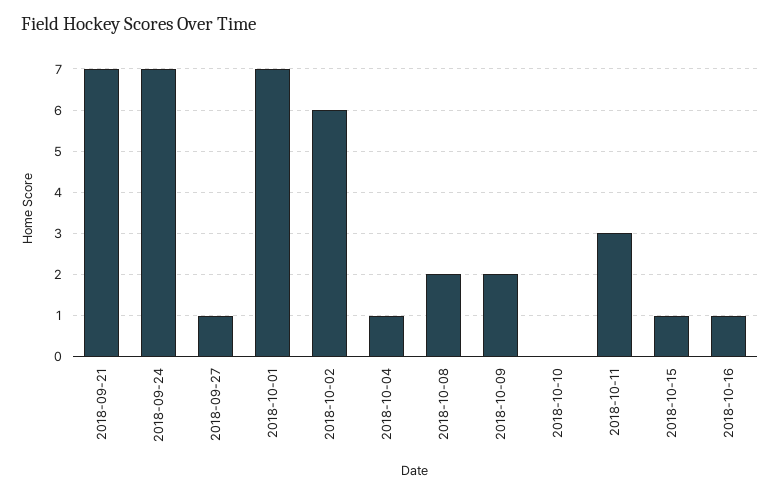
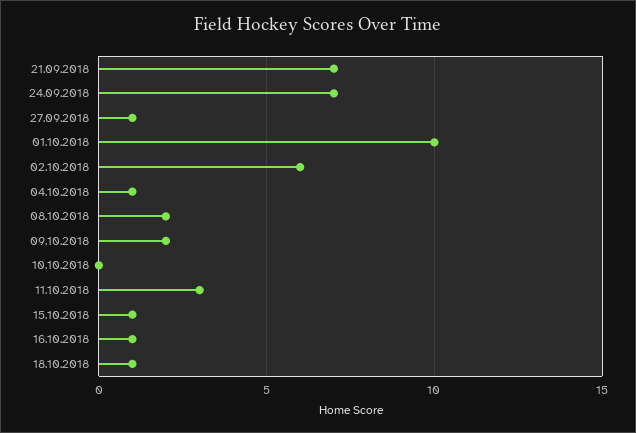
2018-10-01: 7 -> 10
18.10.2018: none -> 1

